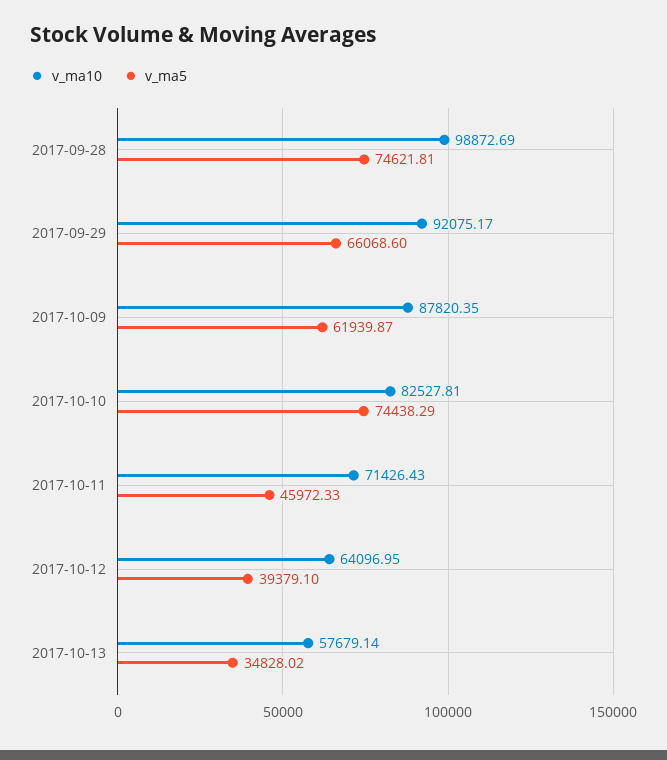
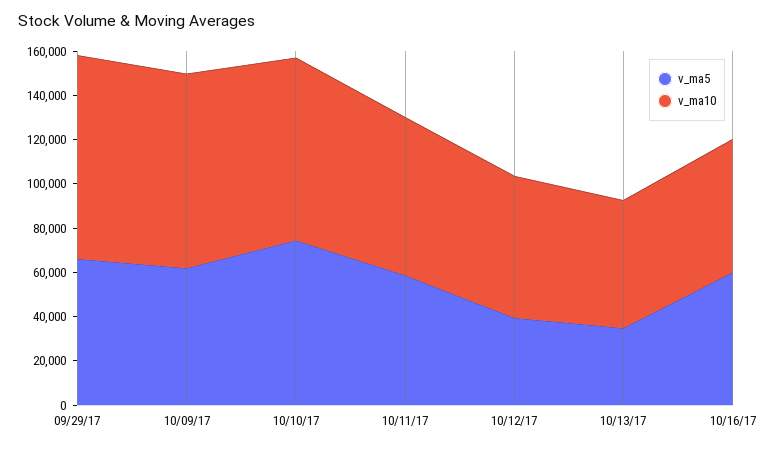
v_ma10, 2017-09-28: 98872.69 -> none
v_ma5, 2017-09-28: 74621.81 -> none
v_ma5, 2017-10-11: 45972.33 -> 60000
v_ma5, 10/16/17: none -> 60000
v_ma10, 10/16/17: none -> 60000

